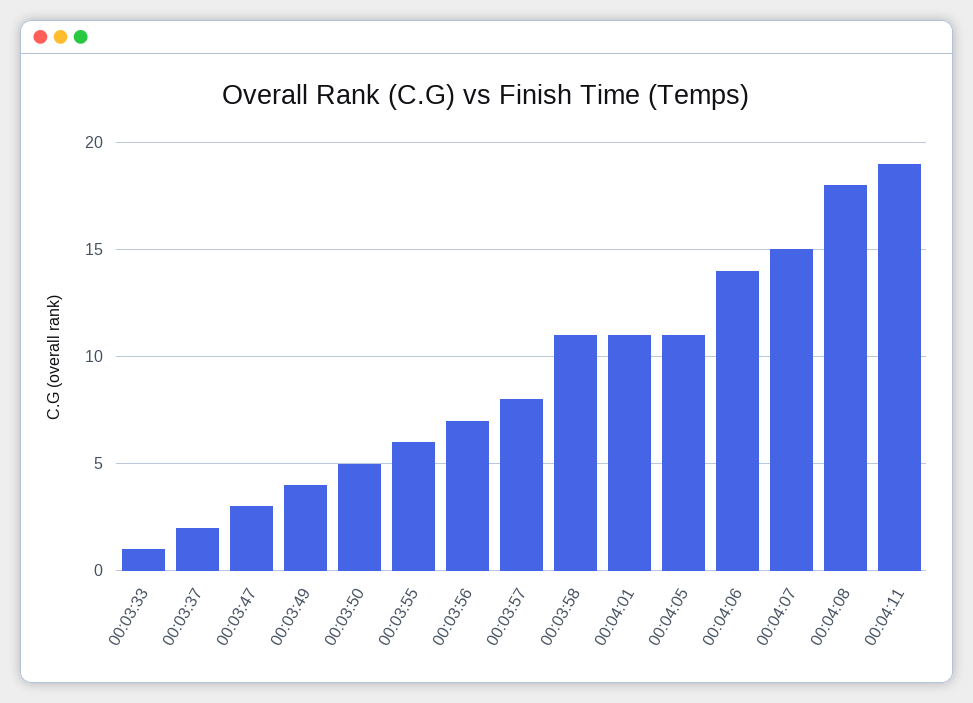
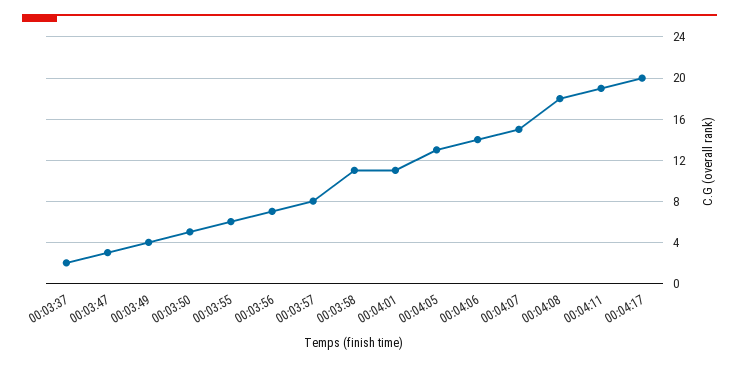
00:03:33: 1 -> none
00:04:05: 11 -> 13
00:04:17: none -> 20

